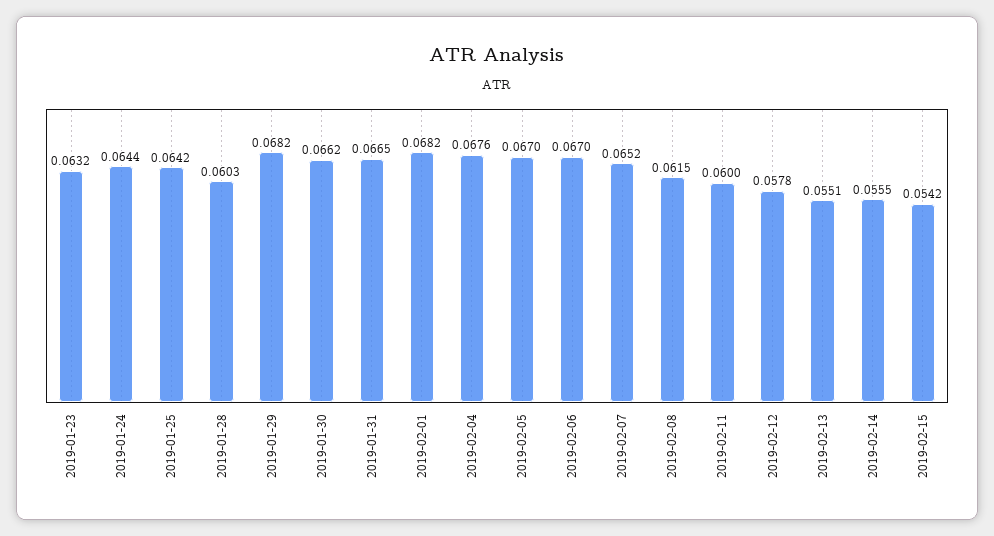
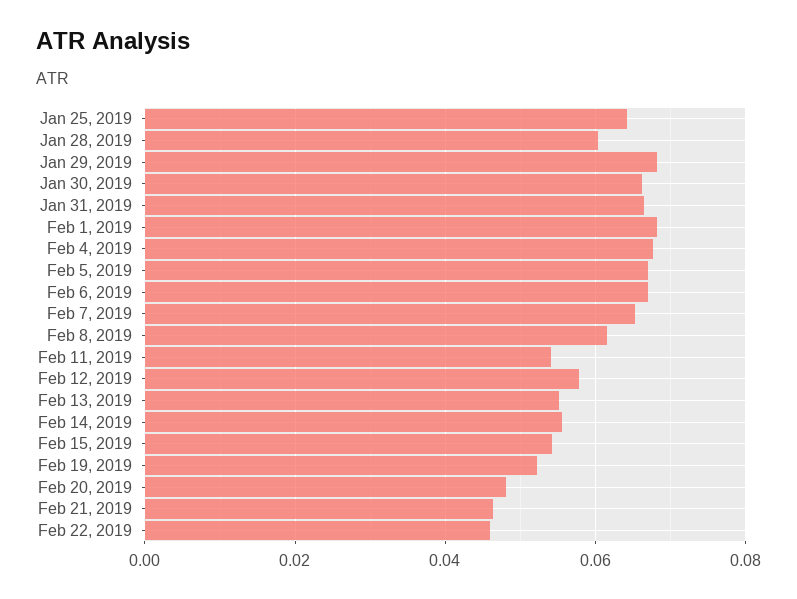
2019-01-23: 0.0632 -> none
2019-01-24: 0.0644 -> none
2019-02-11: 0.06 -> 0.054
Feb 19, 2019: none -> 0.052
Feb 20, 2019: none -> 0.048
Feb 21, 2019: none -> 0.046
Feb 22, 2019: none -> 0.046

